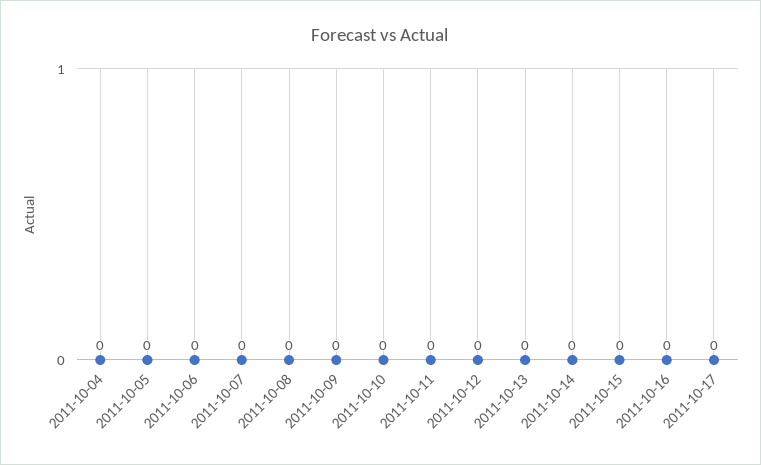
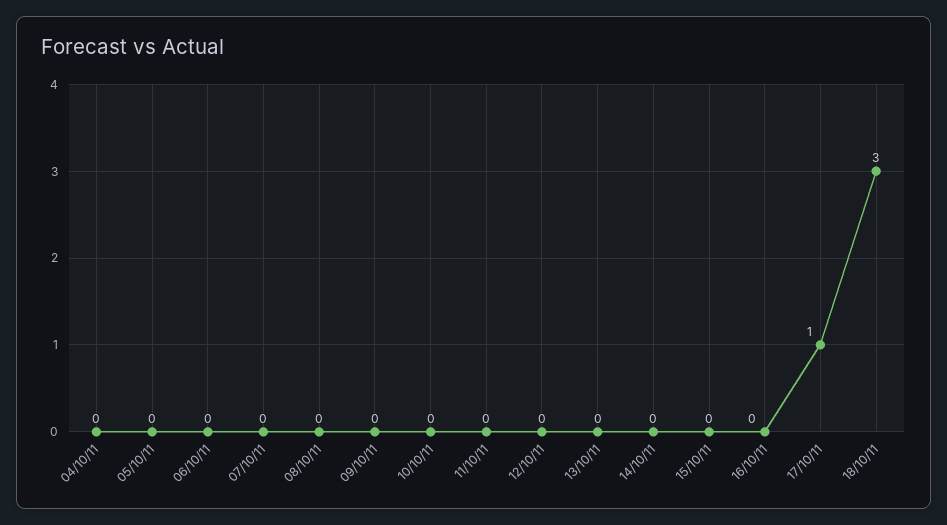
2011-10-17: 0 -> 1
18/10/11: none -> 3

